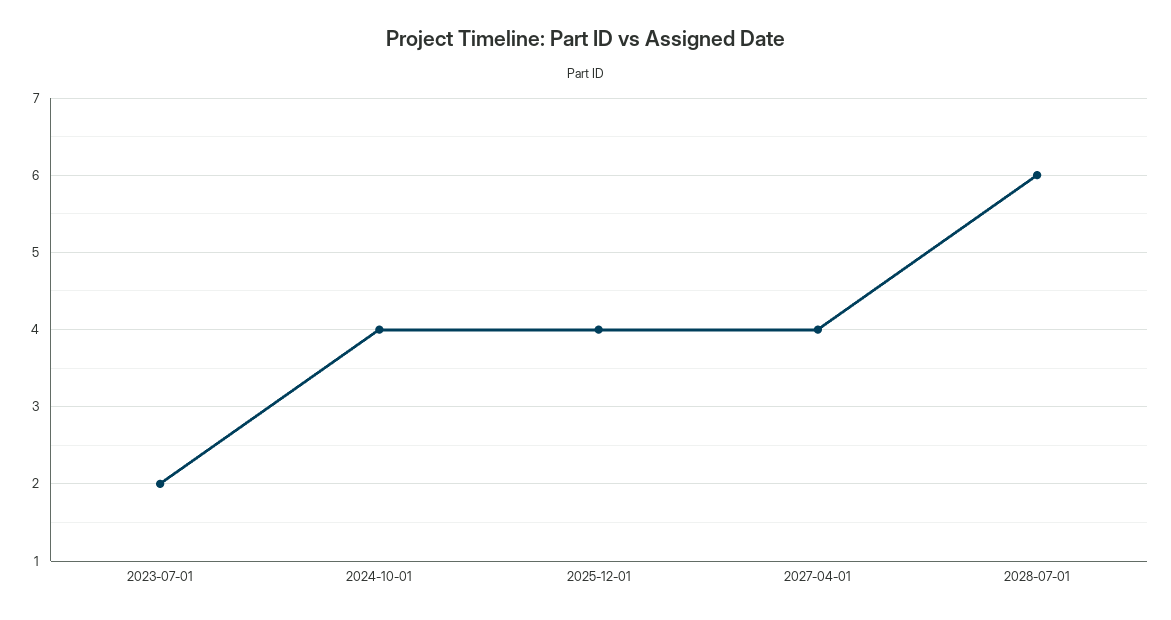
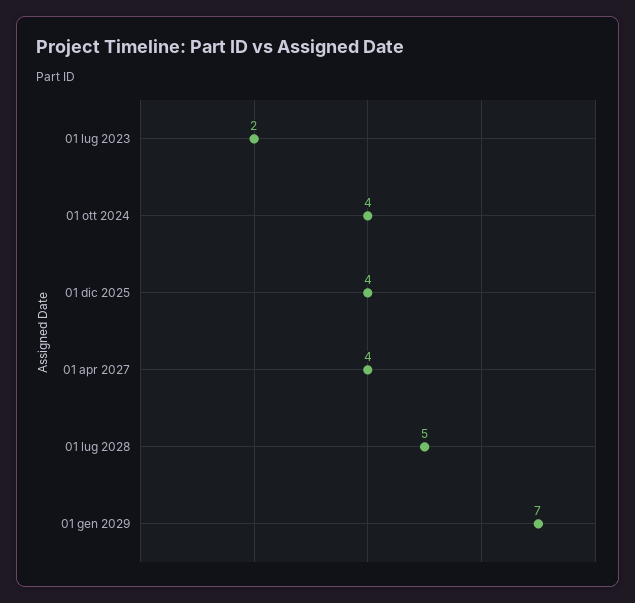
2028-07-01: 6 -> 5
01 gen 2029: none -> 7

